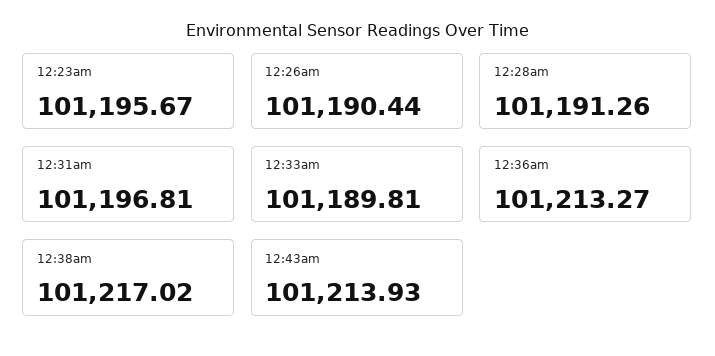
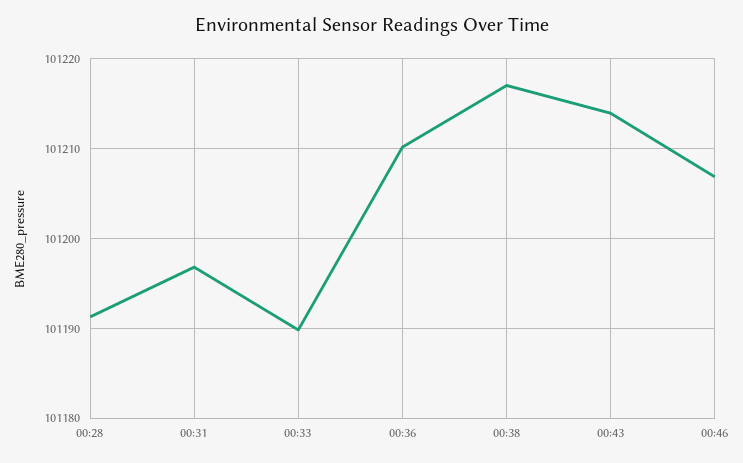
12:23am: 101195.67 -> none
12:26am: 101190.44 -> none
12:36am: 101213.27 -> 101210
00:46: none -> 101207

